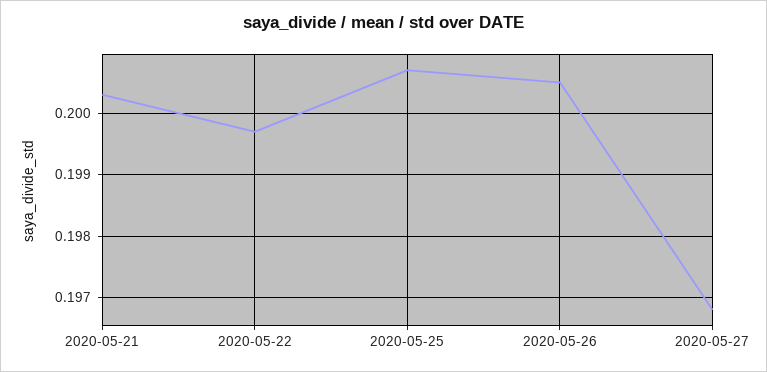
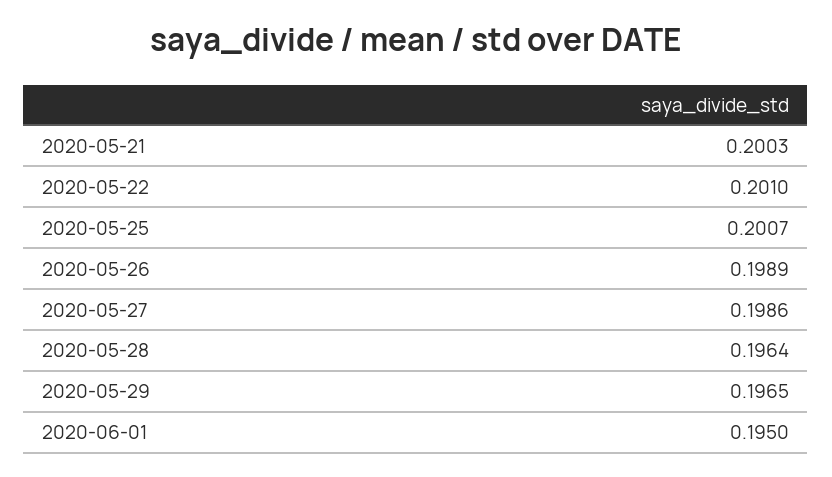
2020-05-22: 0.1997 -> 0.201
2020-05-26: 0.2005 -> 0.1989
2020-05-27: 0.1968 -> 0.1986
2020-05-28: none -> 0.1964
2020-05-29: none -> 0.1965
2020-06-01: none -> 0.195

